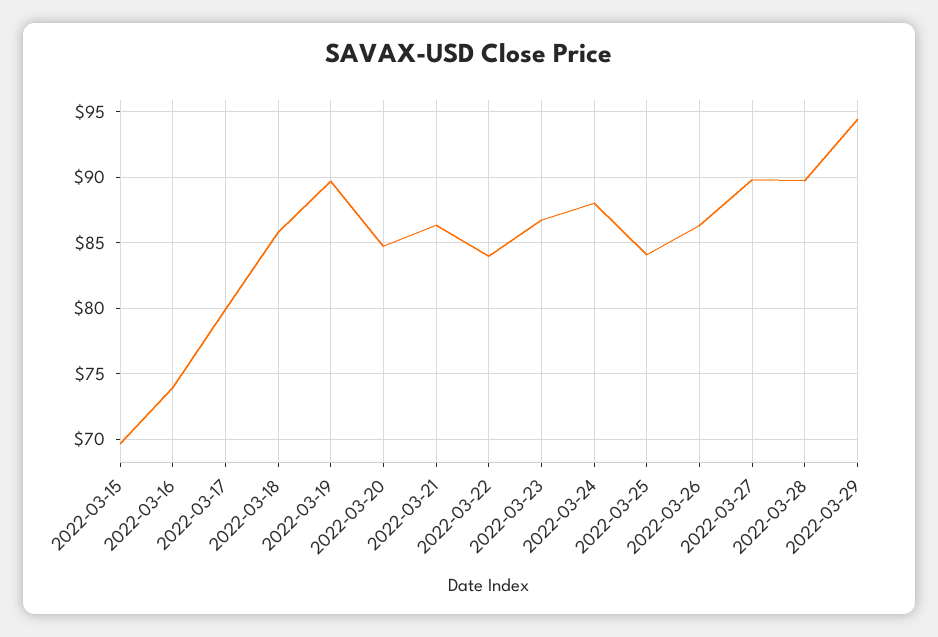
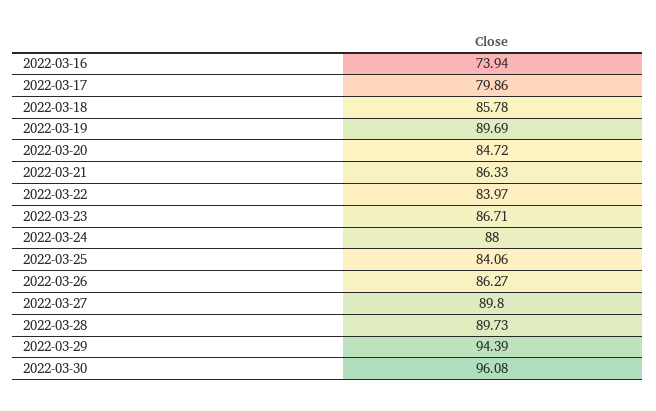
2022-03-15: 69.5 -> none
2022-03-30: none -> 96.08

